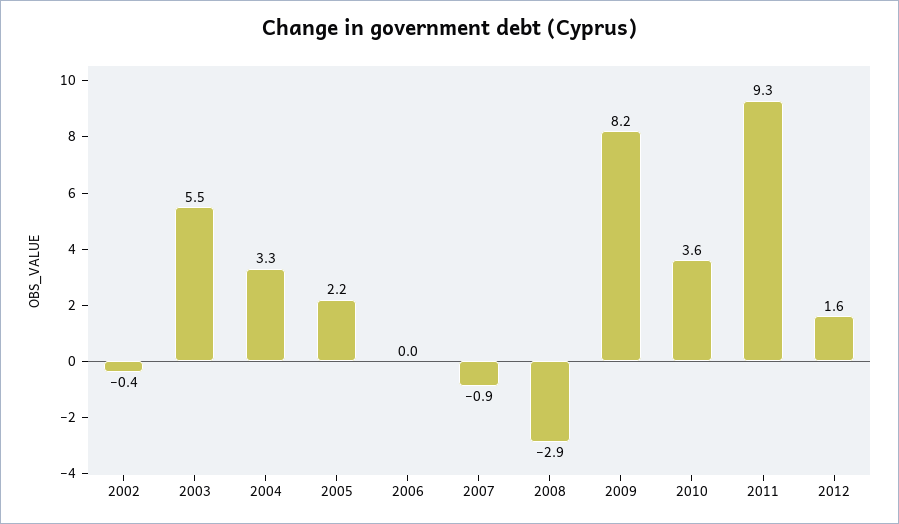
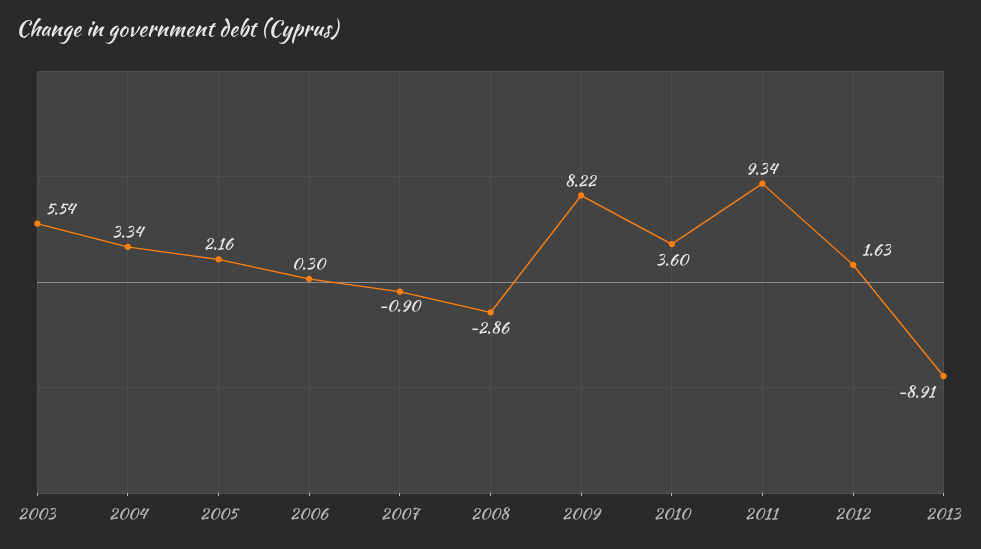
2002: -0.4 -> none
2006: 0 -> 0.3
2013: none -> -8.91

